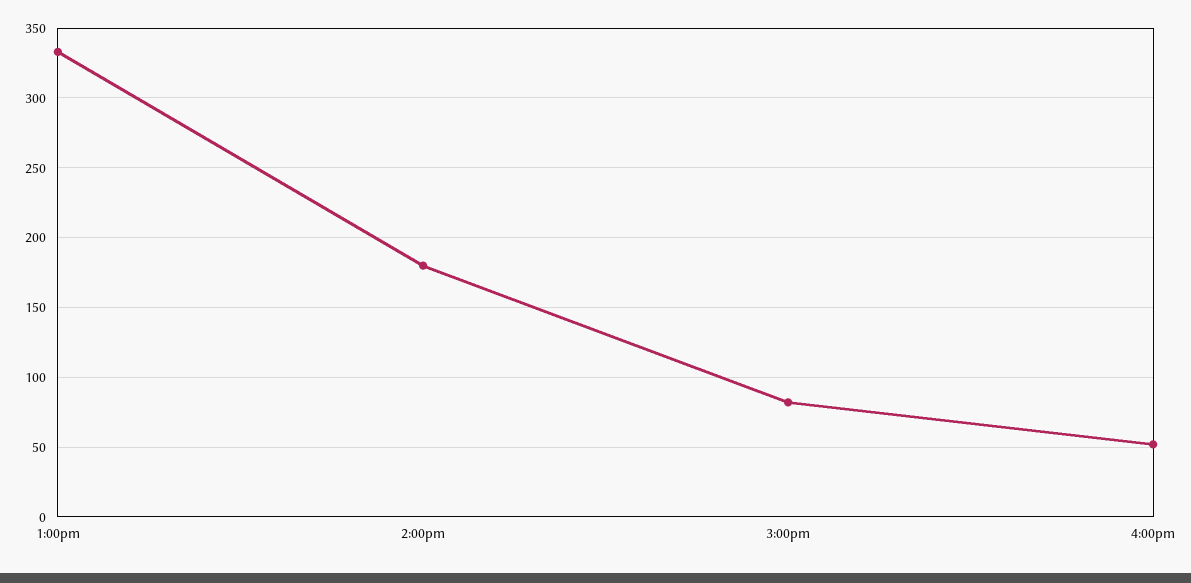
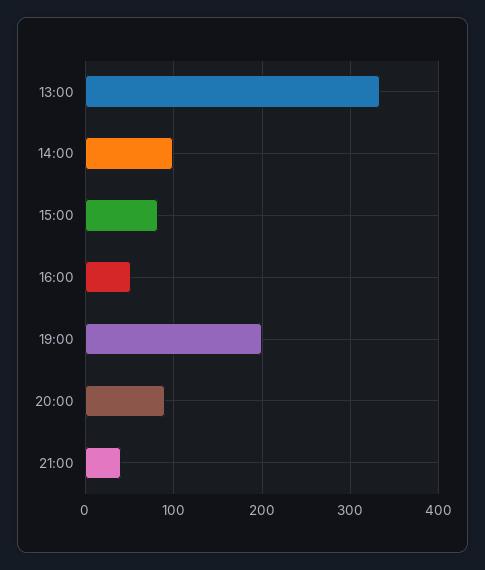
2:00pm: 180 -> 100
19:00: none -> 200
20:00: none -> 90
21:00: none -> 40

